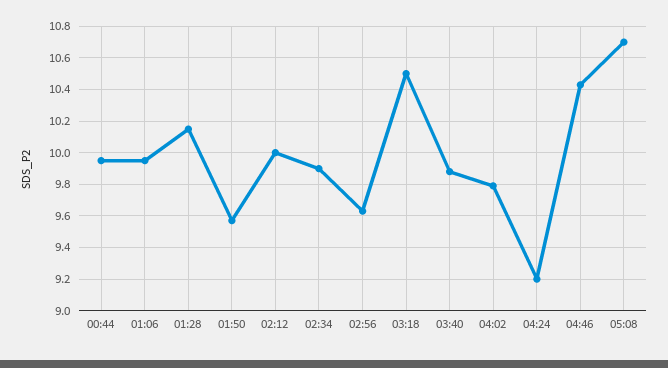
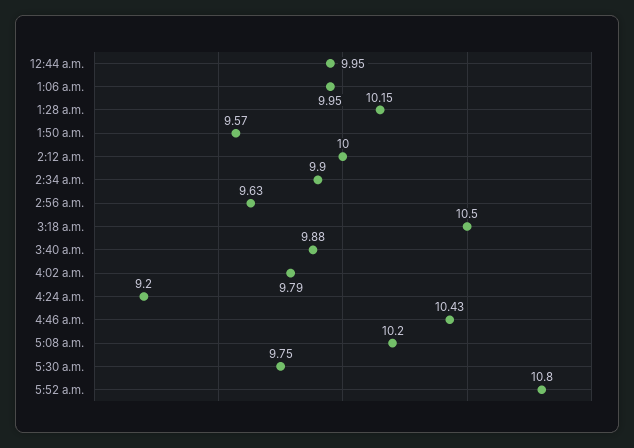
05:08: 10.7 -> 10.2
5:30 a.m.: none -> 9.75
5:52 a.m.: none -> 10.8

